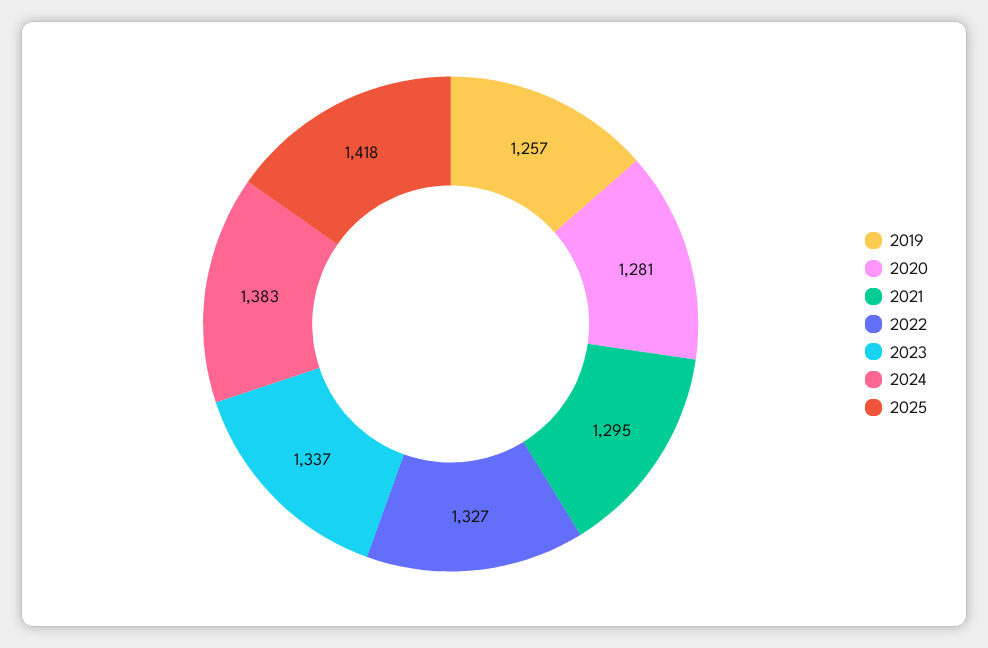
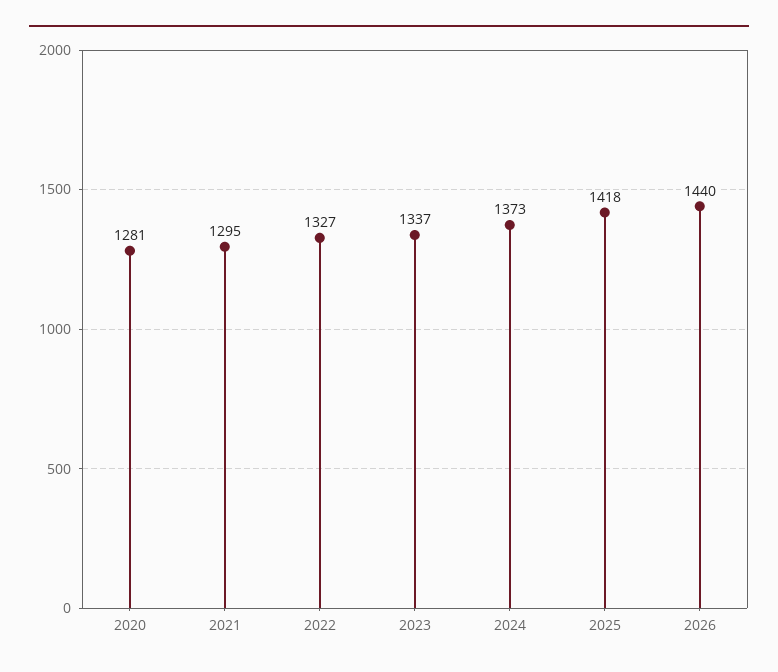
2019: 1257 -> none
2024: 1383 -> 1373
2026: none -> 1440

